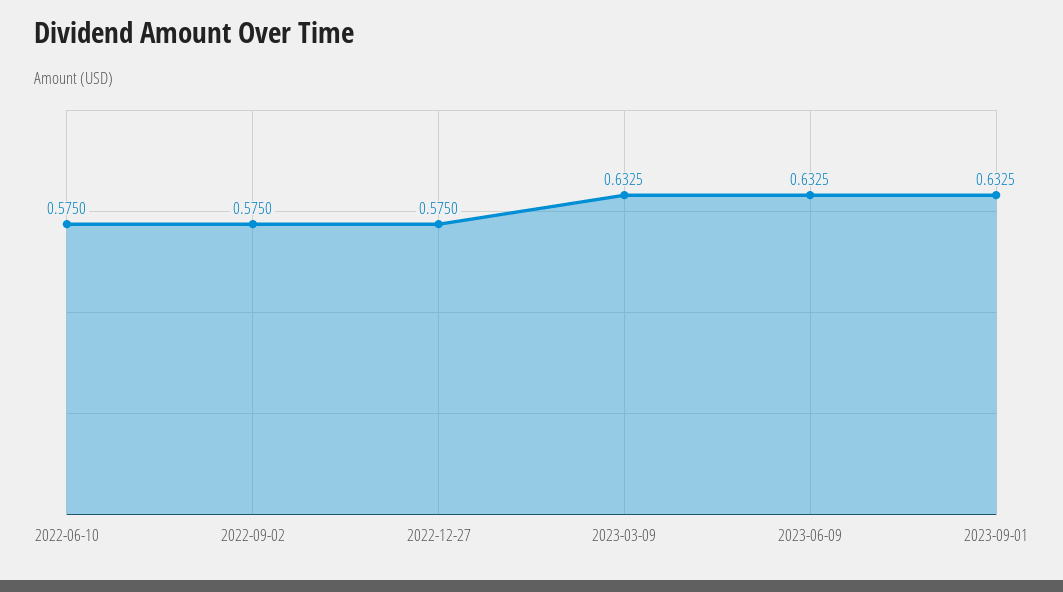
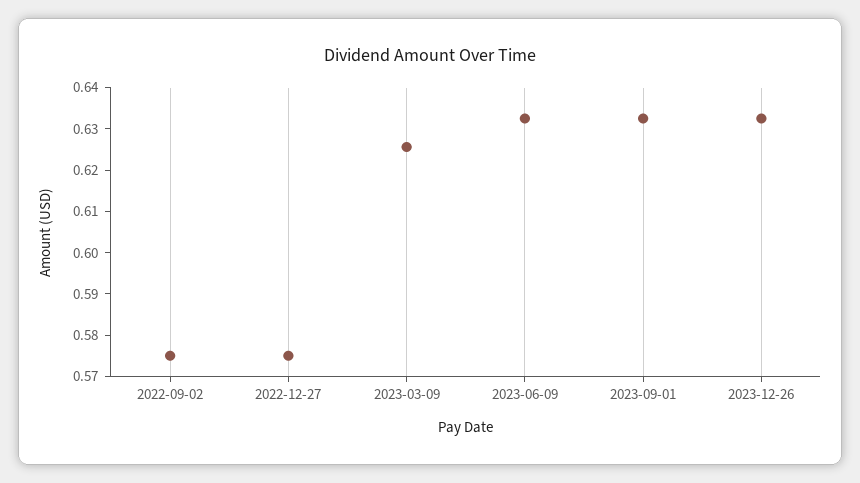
2022-06-10: 0.575 -> none
2023-03-09: 0.6325 -> 0.626
2023-12-26: none -> 0.632

